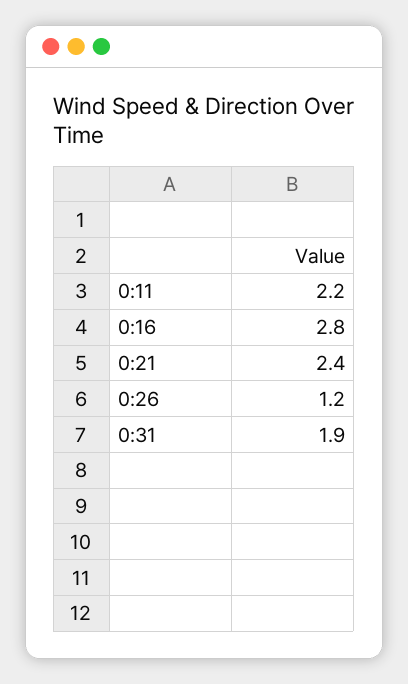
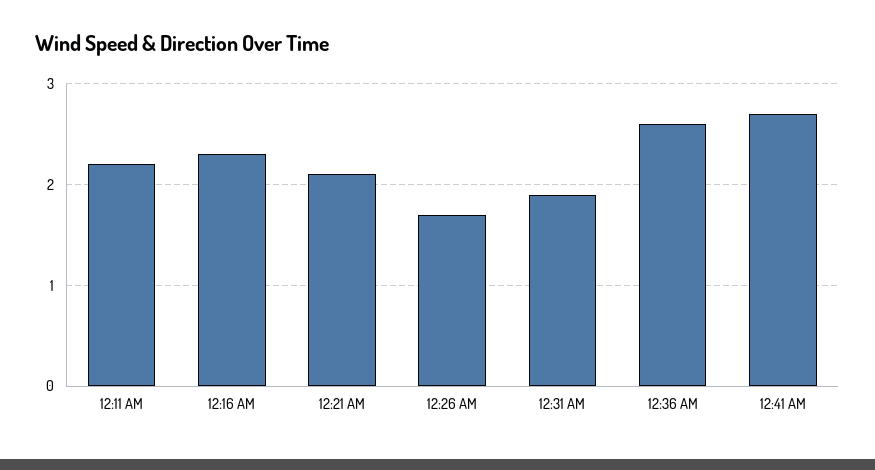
0:16: 2.8 -> 2.3
0:21: 2.4 -> 2.1
0:26: 1.2 -> 1.7
12:36 AM: none -> 2.6
12:41 AM: none -> 2.7

